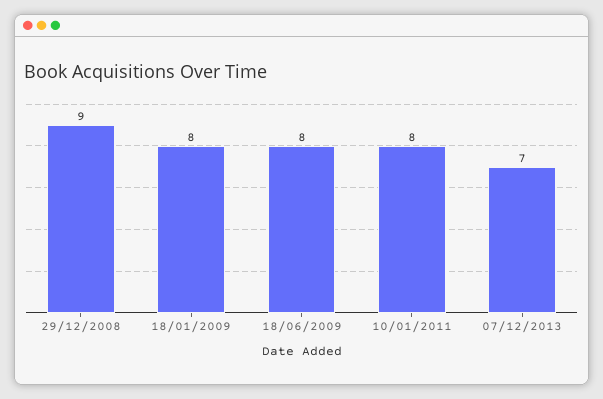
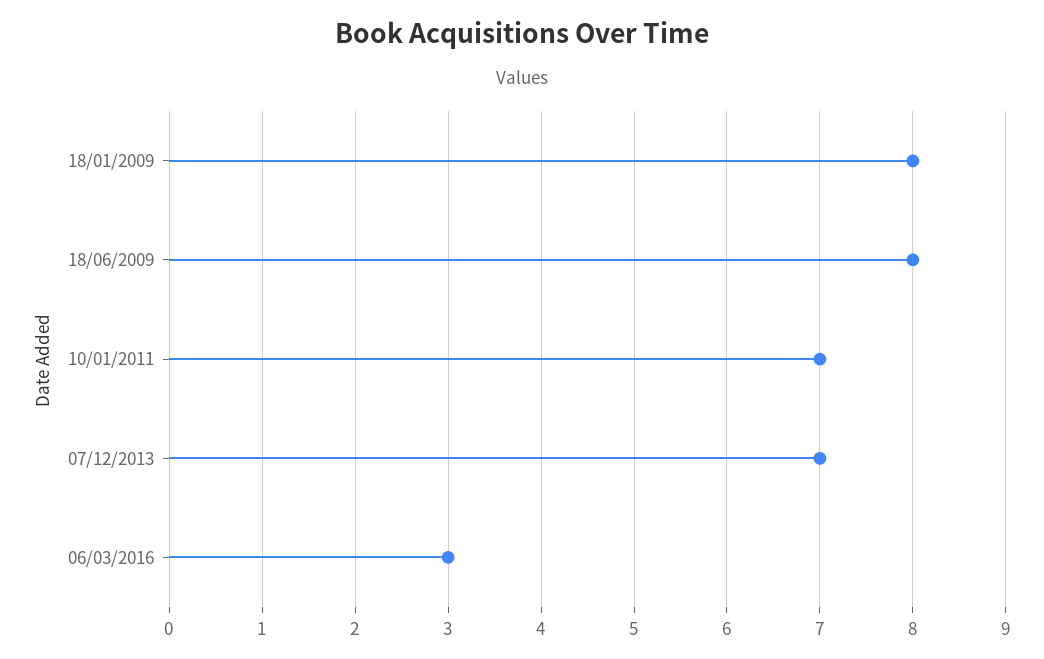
29/12/2008: 9 -> none
10/01/2011: 8 -> 7
06/03/2016: none -> 3

